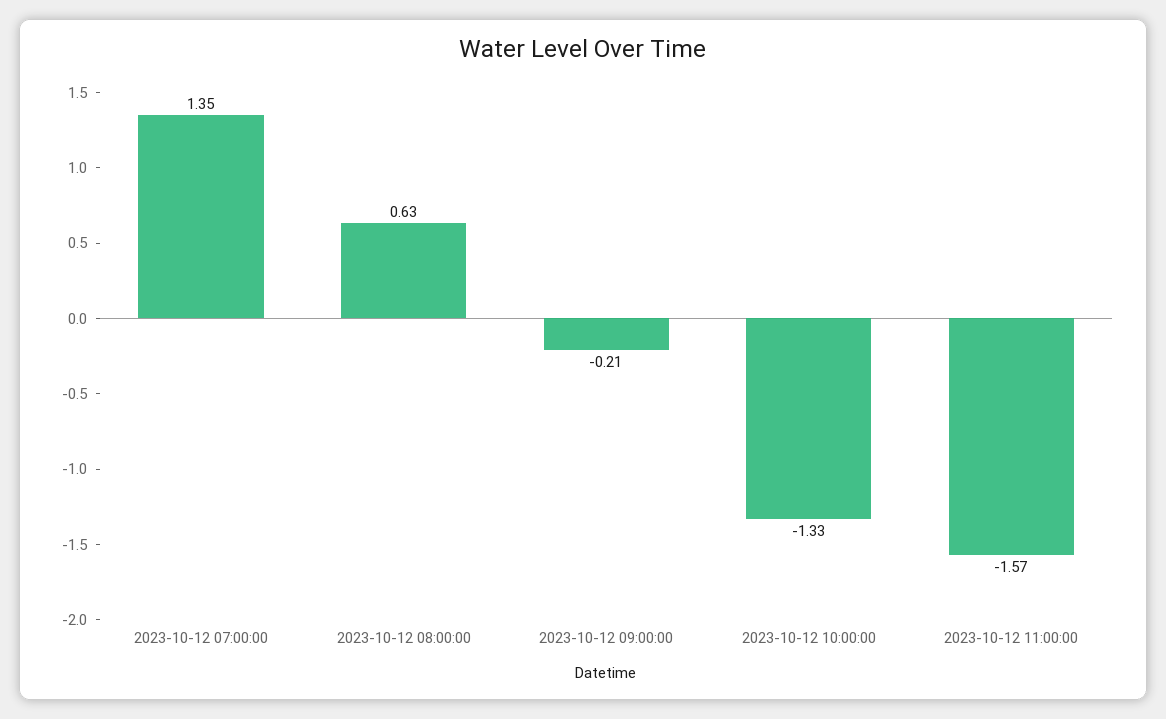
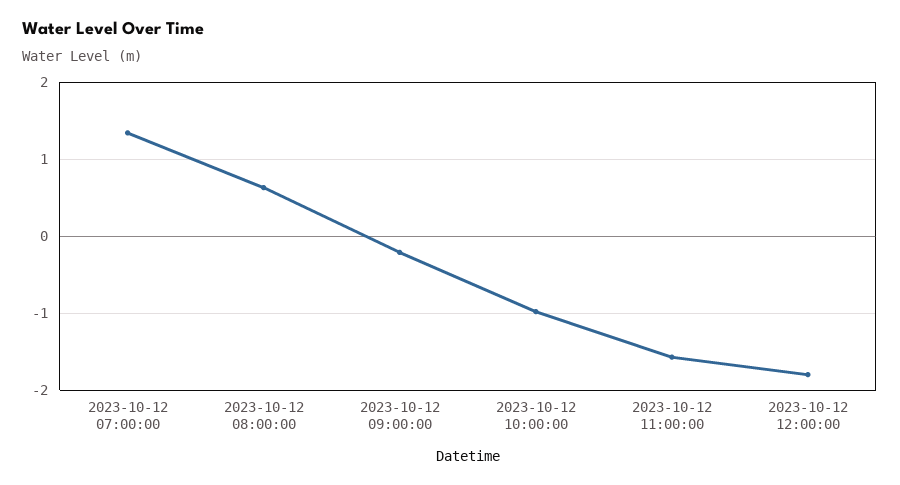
2023-10-12 10:00:00: -1.33 -> -1
2023-10-12 12:00:00: none -> -1.8

